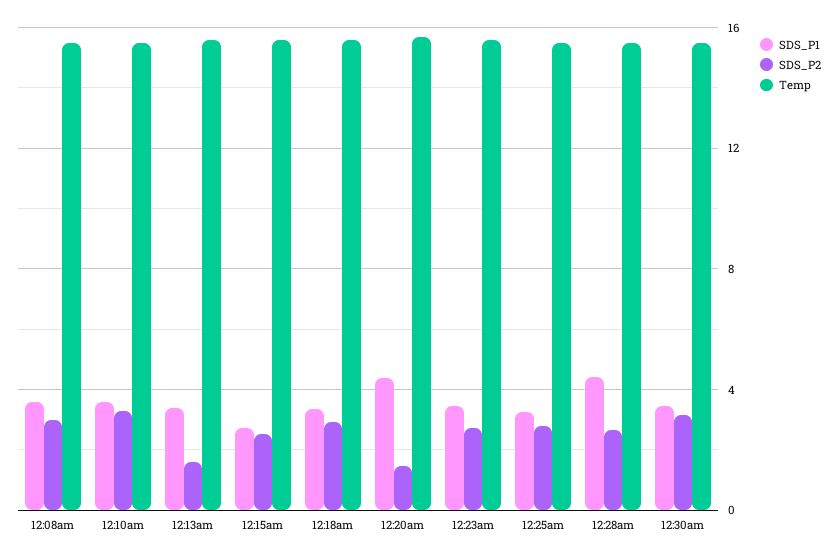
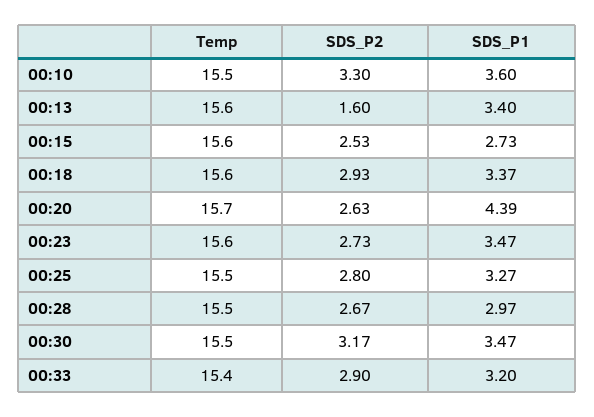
SDS_P1, 12:08am: 3.5 -> none
SDS_P2, 12:08am: 3 -> none
Temp, 12:08am: 15.5 -> none
SDS_P2, 12:20am: 1.5 -> 2.63
SDS_P1, 12:28am: 4.5 -> 2.97
Temp, 00:33: none -> 15.4
SDS_P2, 00:33: none -> 2.9
SDS_P1, 00:33: none -> 3.2

